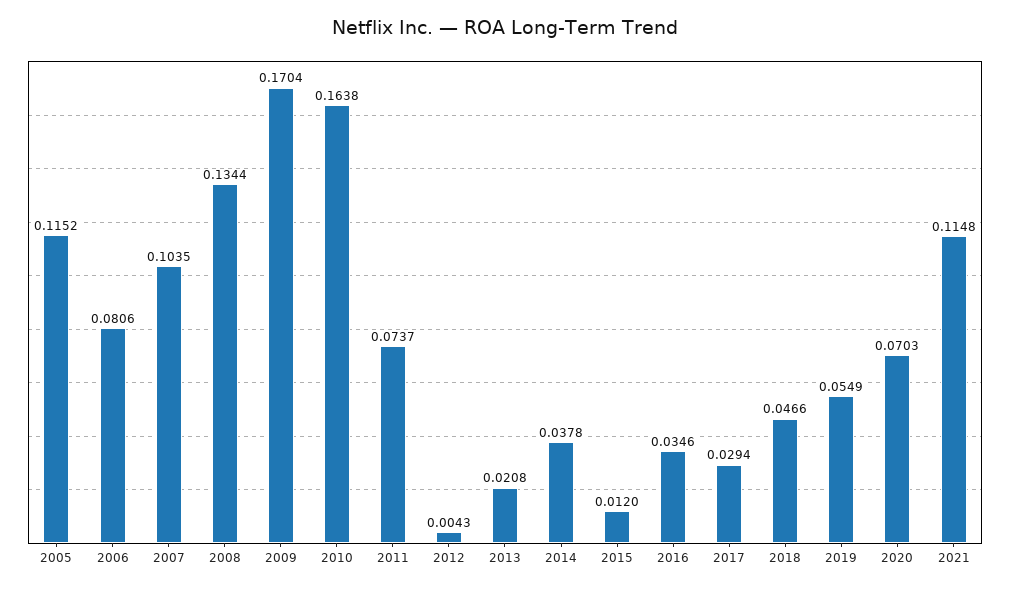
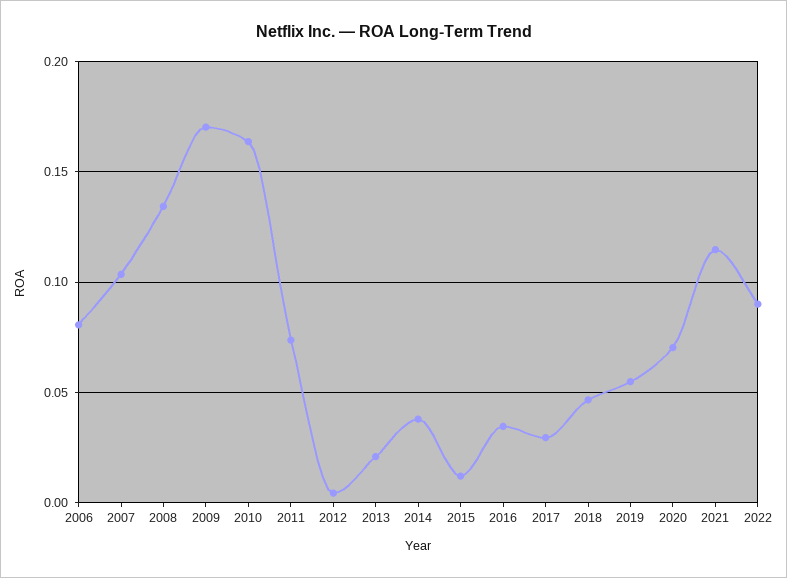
2005: 0.1152 -> none
2022: none -> 0.09

